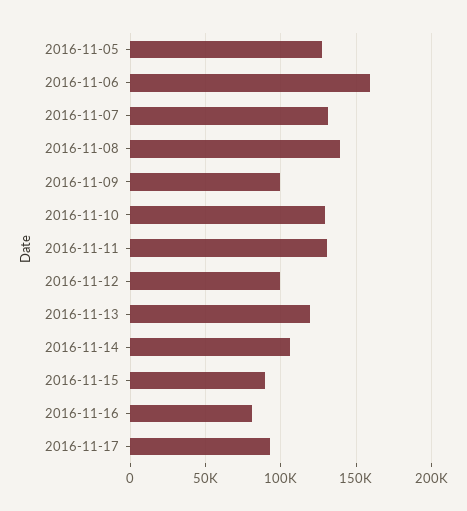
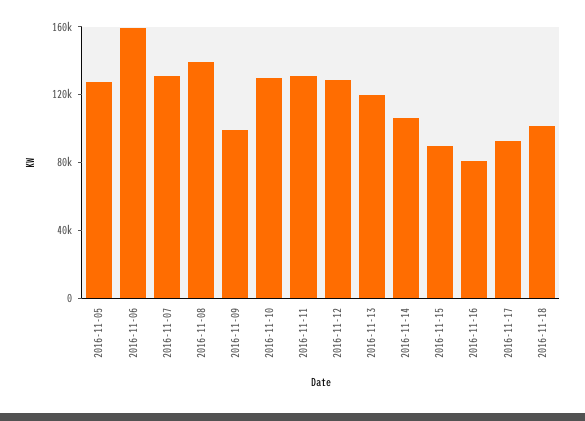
2016-11-12: 100000 -> 130000
2016-11-18: none -> 100000

